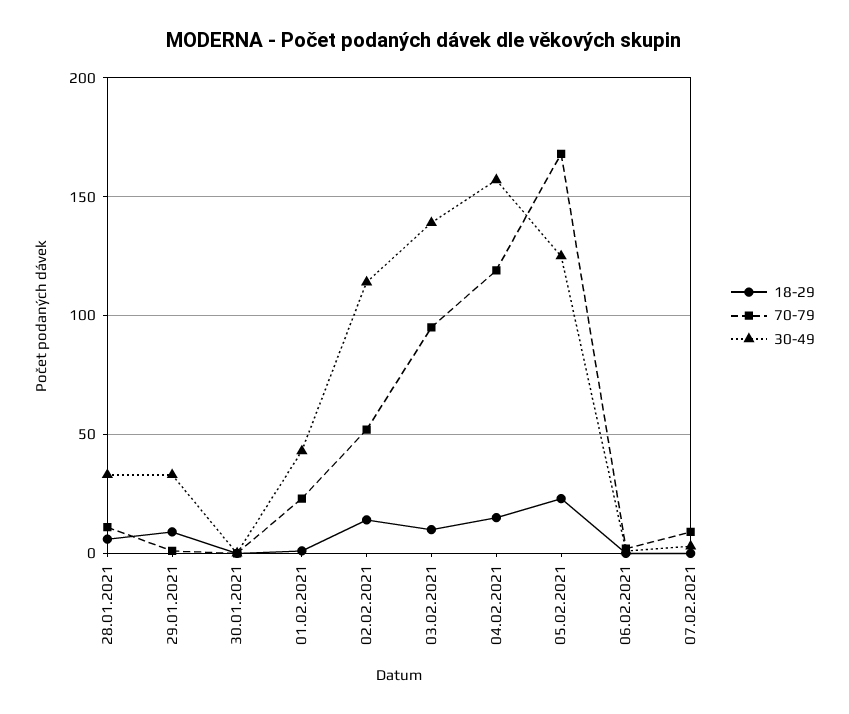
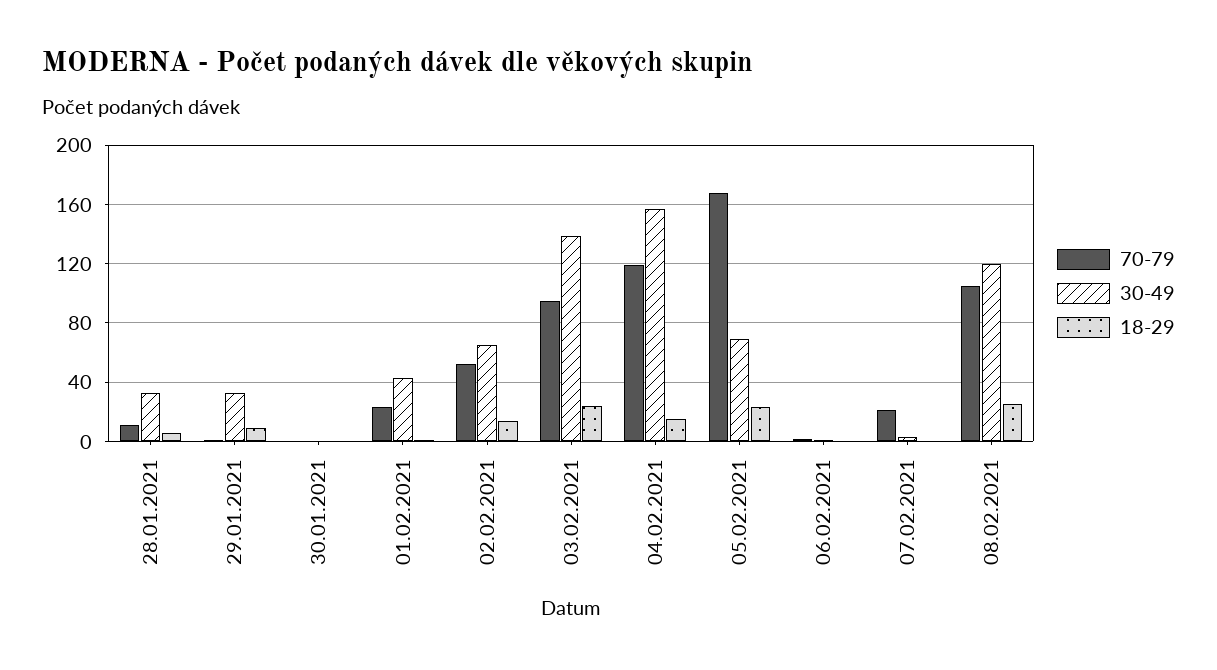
30-49, 02.02.2021: 115 -> 65
18-29, 03.02.2021: 10 -> 25
30-49, 05.02.2021: 125 -> 70
70-79, 07.02.2021: 10 -> 20
70-79, 08.02.2021: none -> 105
30-49, 08.02.2021: none -> 120
18-29, 08.02.2021: none -> 25

